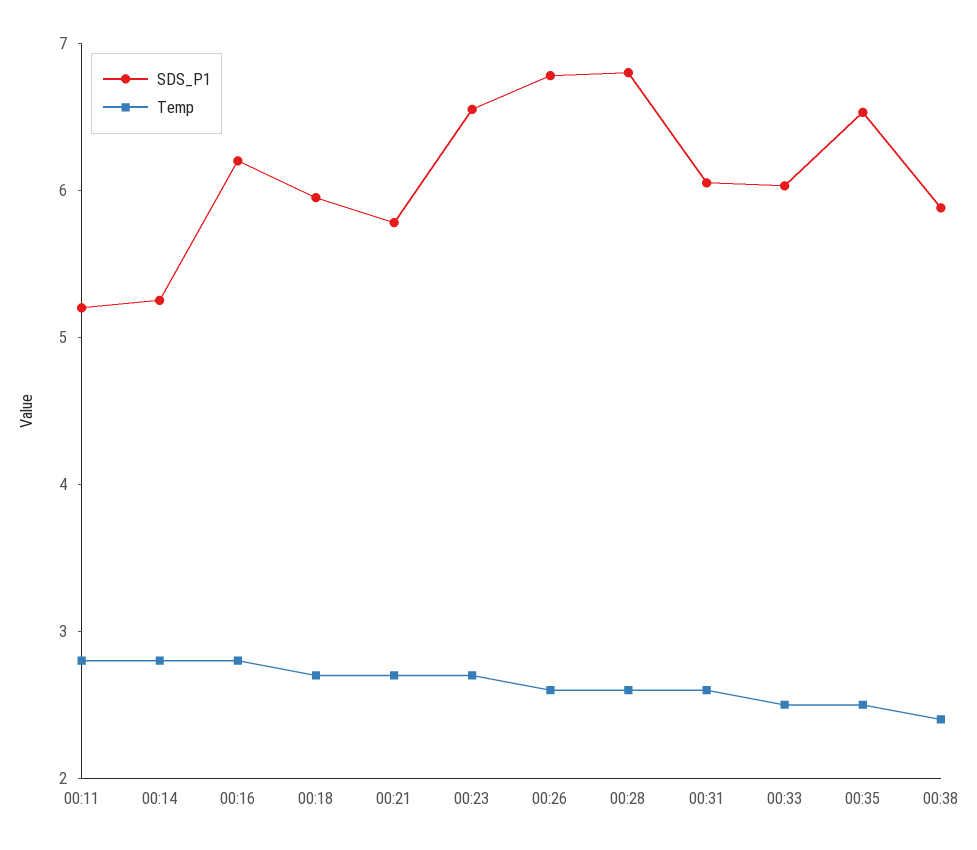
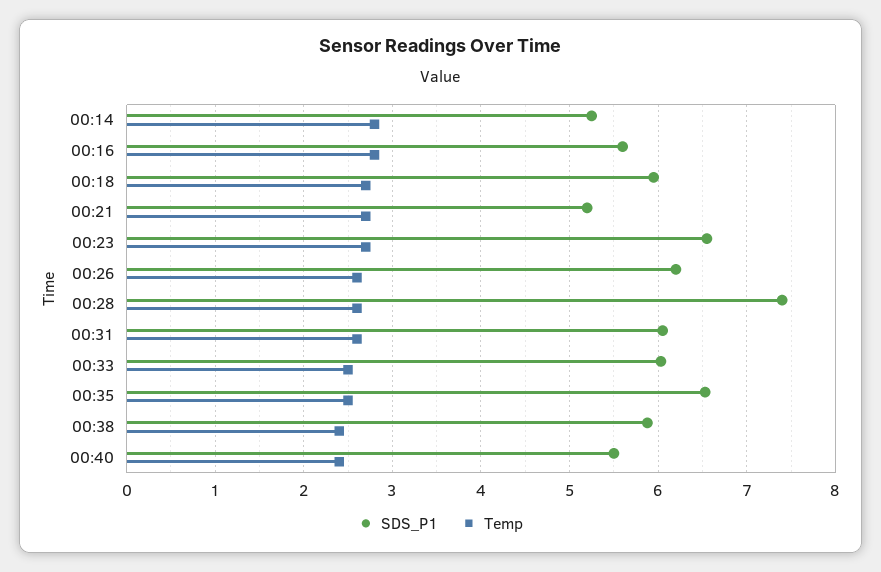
SDS_P1, 00:11: 5.2 -> none
Temp, 00:11: 2.8 -> none
SDS_P1, 00:16: 6.2 -> 5.6
SDS_P1, 00:21: 5.8 -> 5.2
SDS_P1, 00:26: 6.8 -> 6.2
SDS_P1, 00:28: 6.8 -> 7.4
SDS_P1, 00:40: none -> 5.5
Temp, 00:40: none -> 2.4

